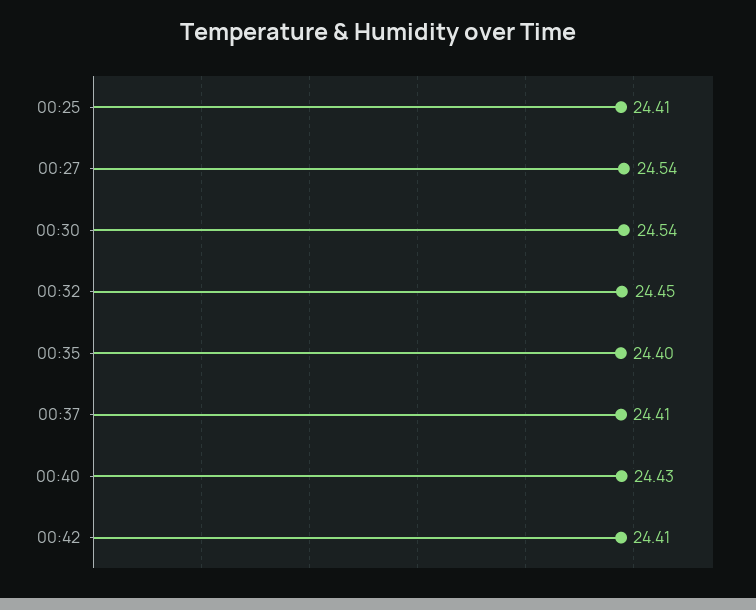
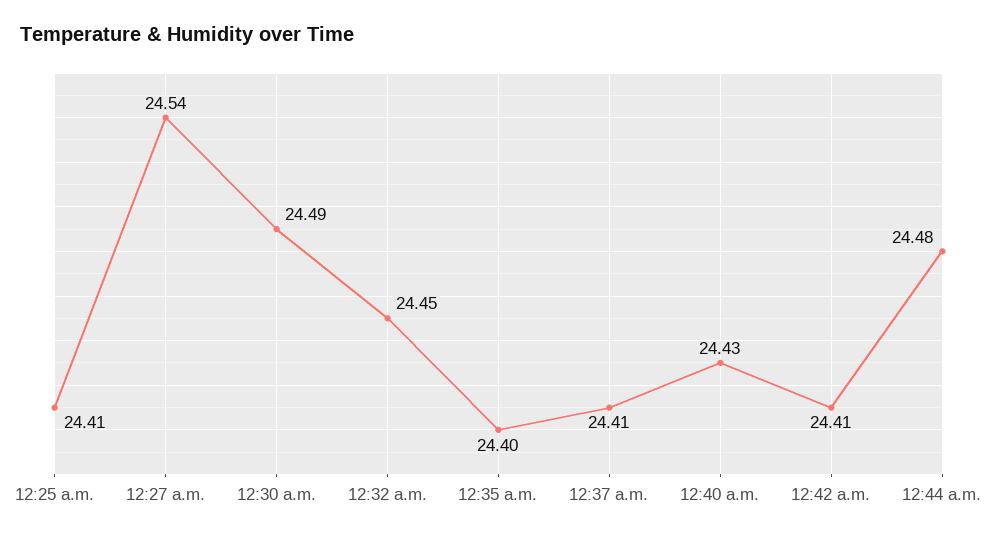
00:30: 24.54 -> 24.49
12:44 a.m.: none -> 24.48

